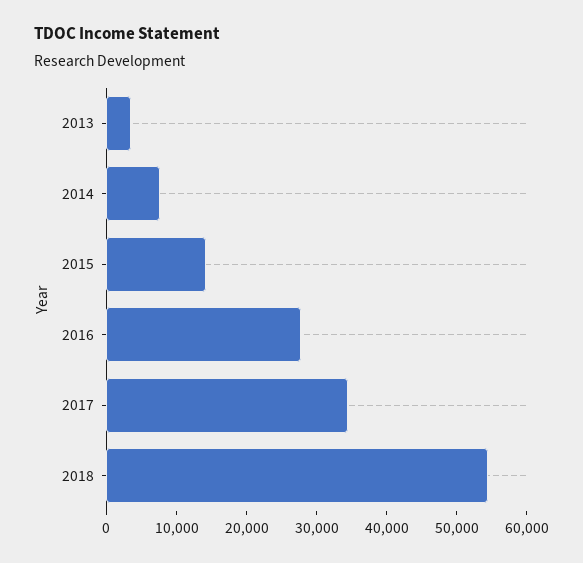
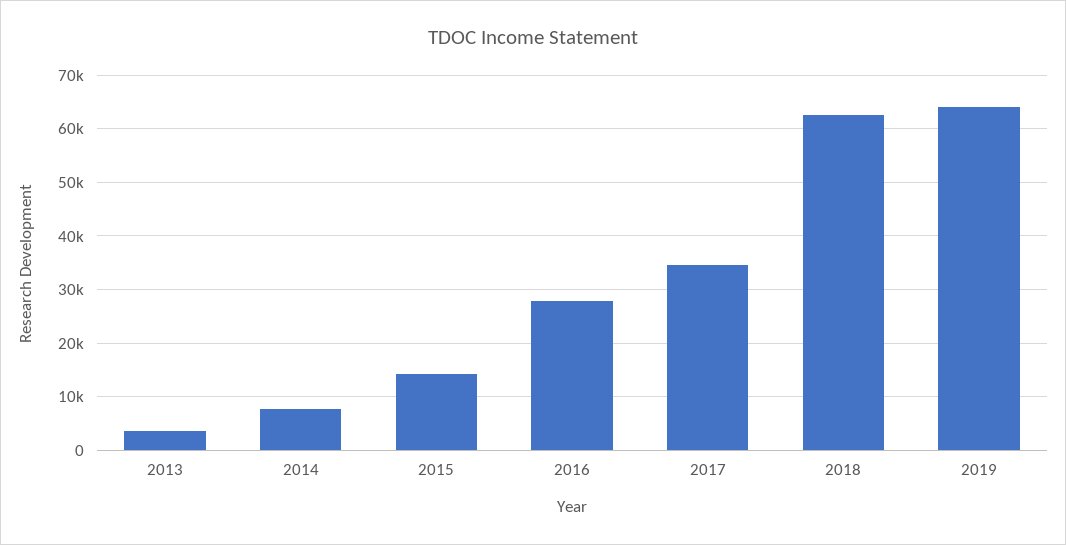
2018: 54000 -> 62000
2019: none -> 64000

